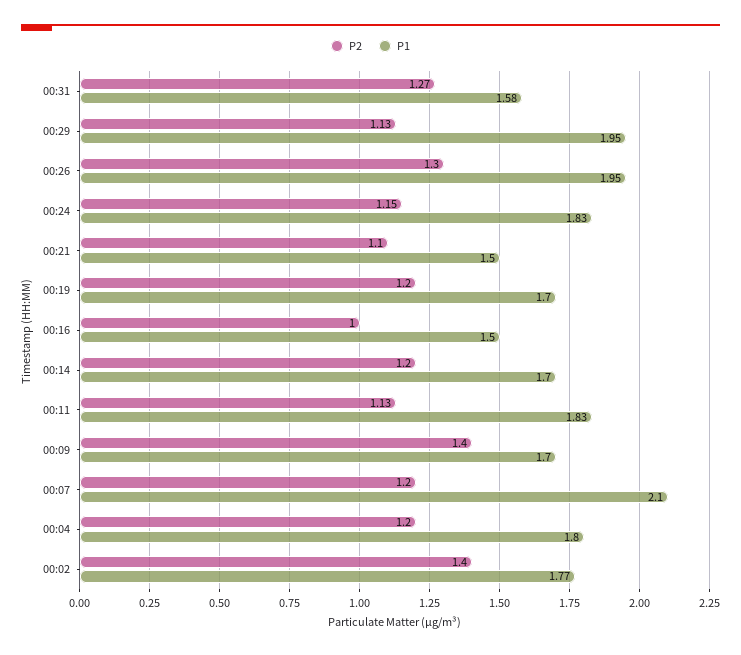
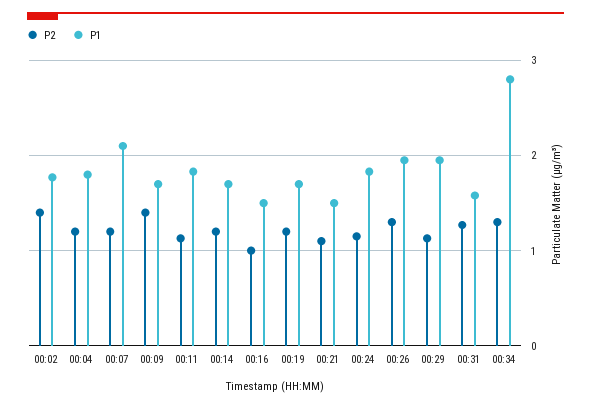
P2, 00:34: none -> 1.3
P1, 00:34: none -> 2.8

